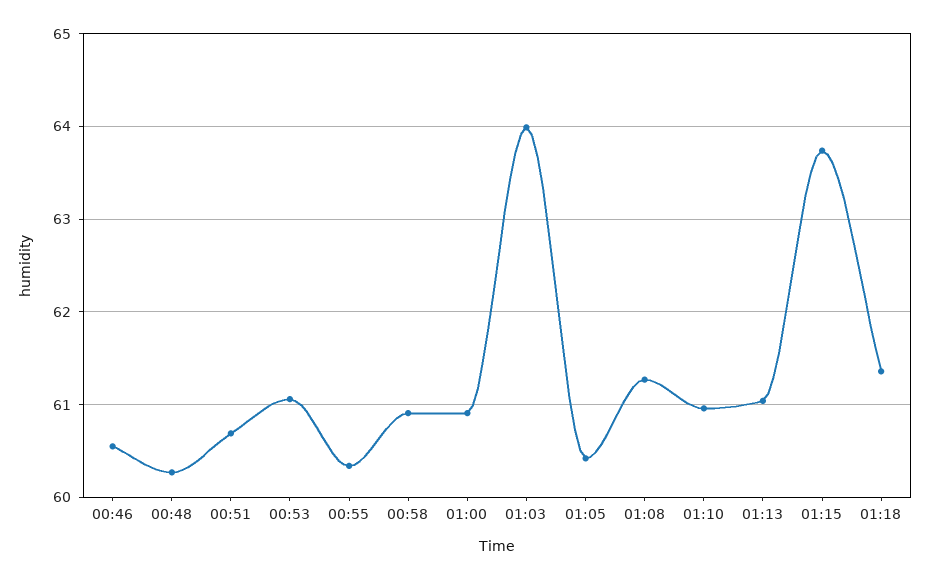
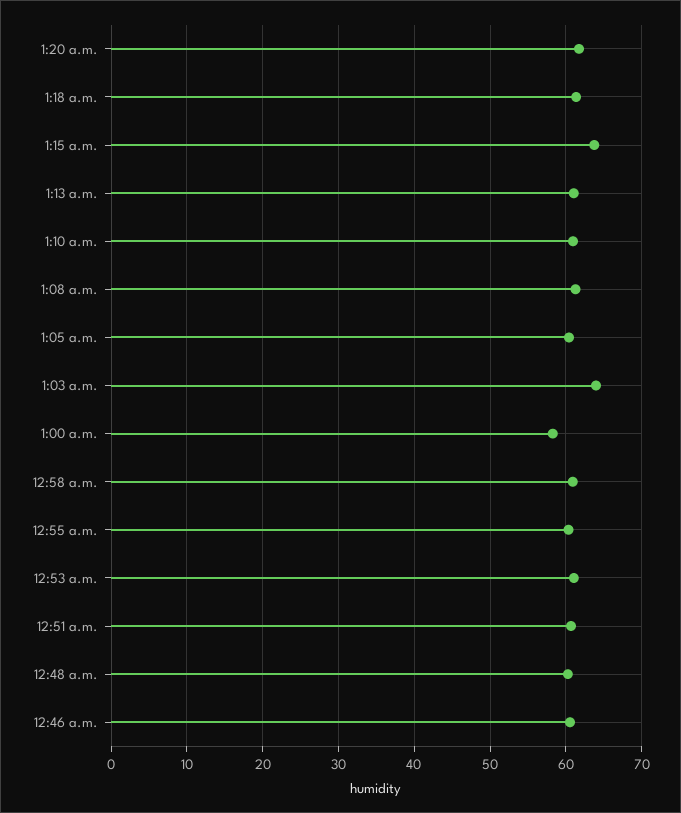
01:00: 60.9 -> 58
1:20 a.m.: none -> 62

